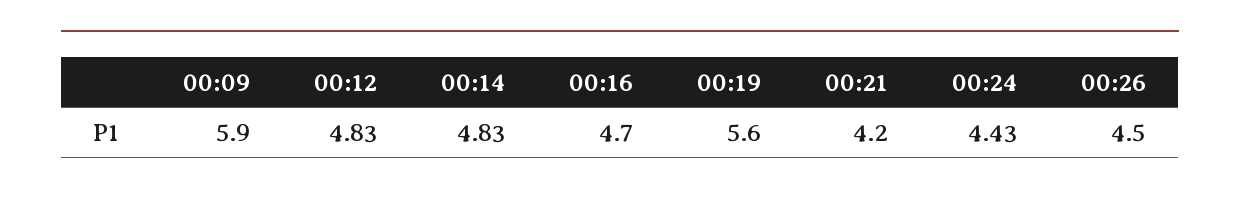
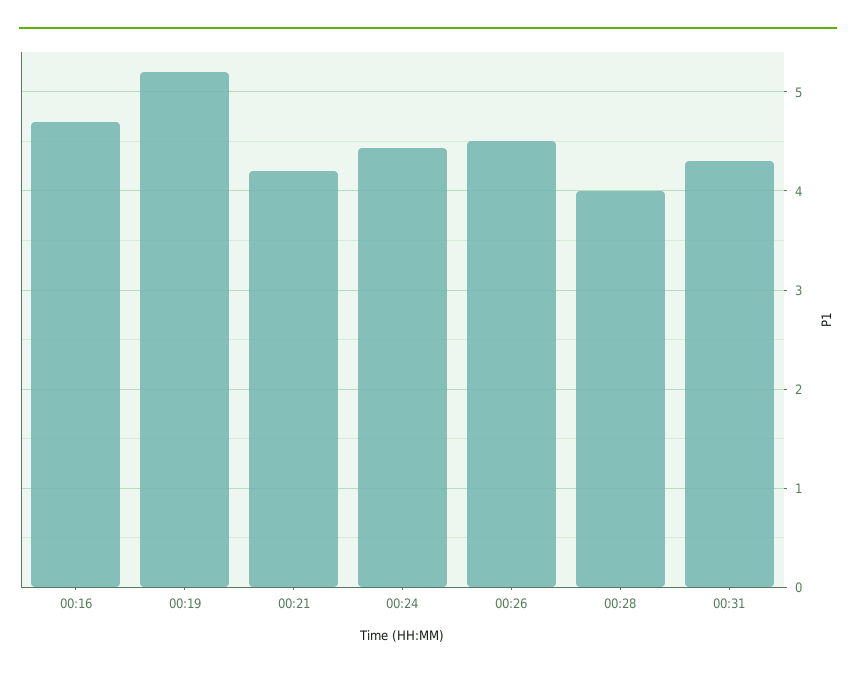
00:09: 5.9 -> none
00:12: 4.83 -> none
00:14: 4.83 -> none
00:19: 5.6 -> 5.2
00:28: none -> 4
00:31: none -> 4.3

